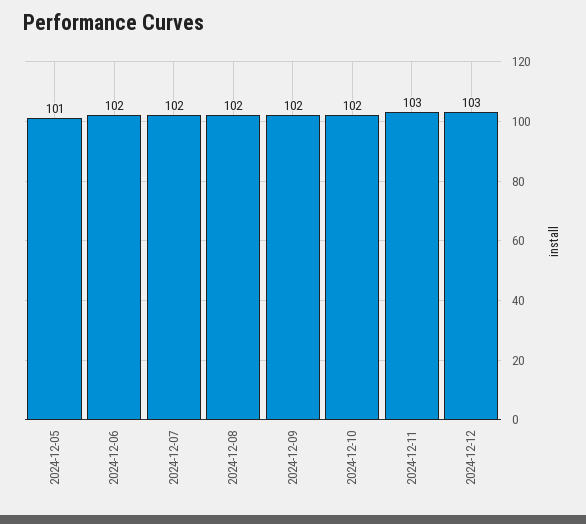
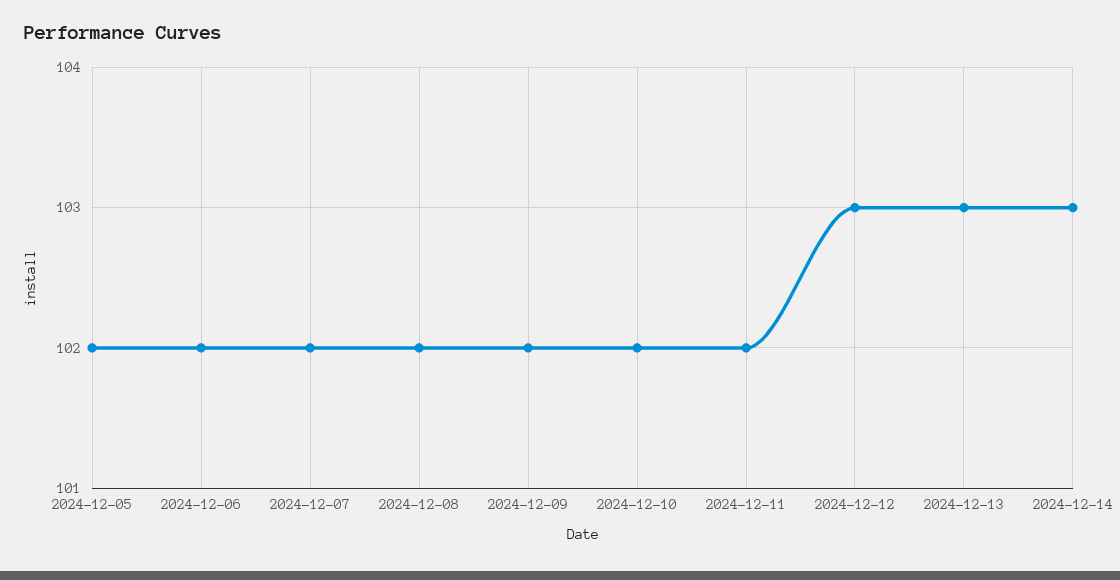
2024-12-05: 101 -> 102
2024-12-11: 103 -> 102
2024-12-13: none -> 103
2024-12-14: none -> 103

